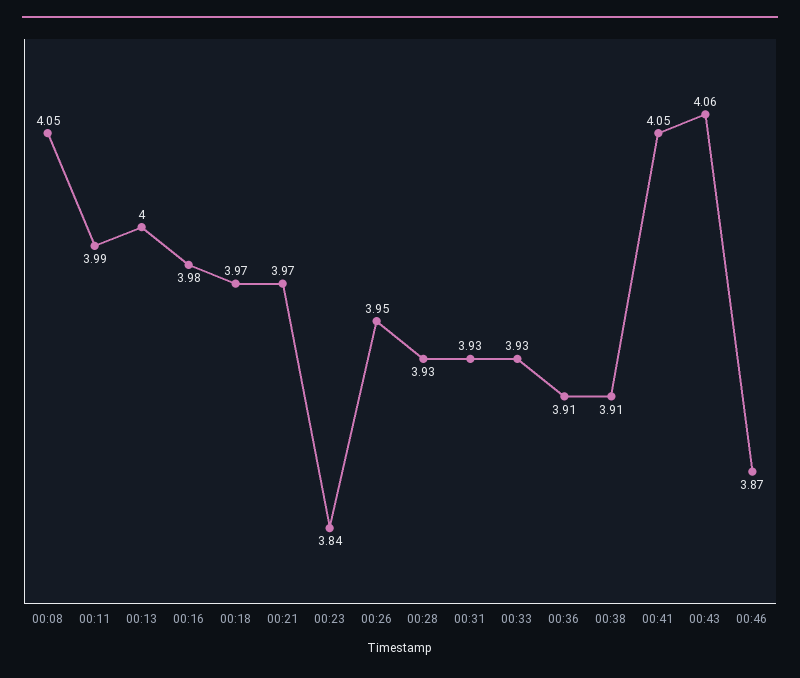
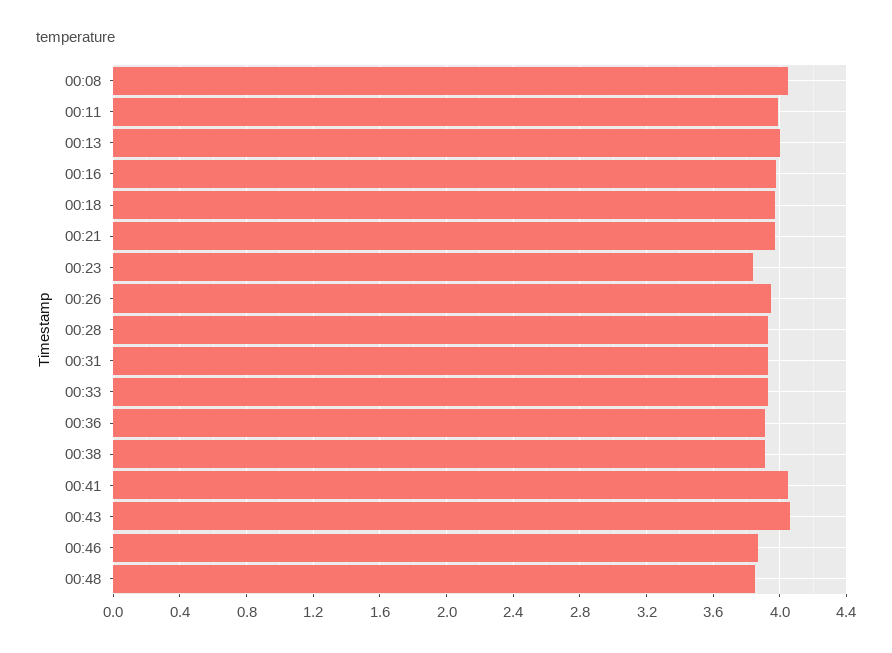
00:48: none -> 3.85

